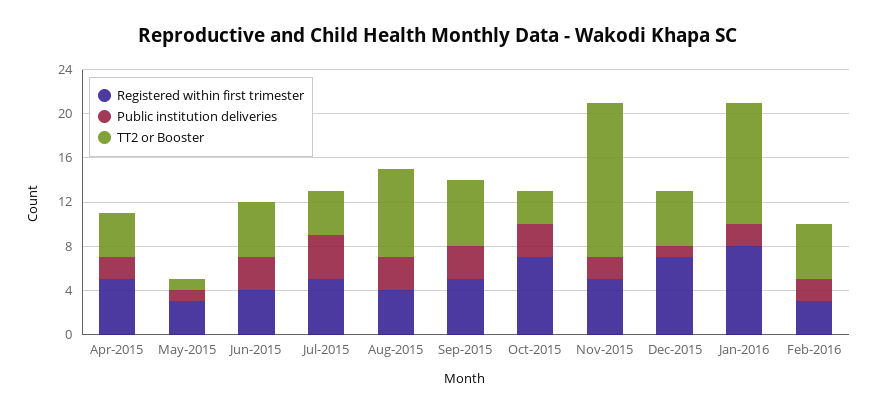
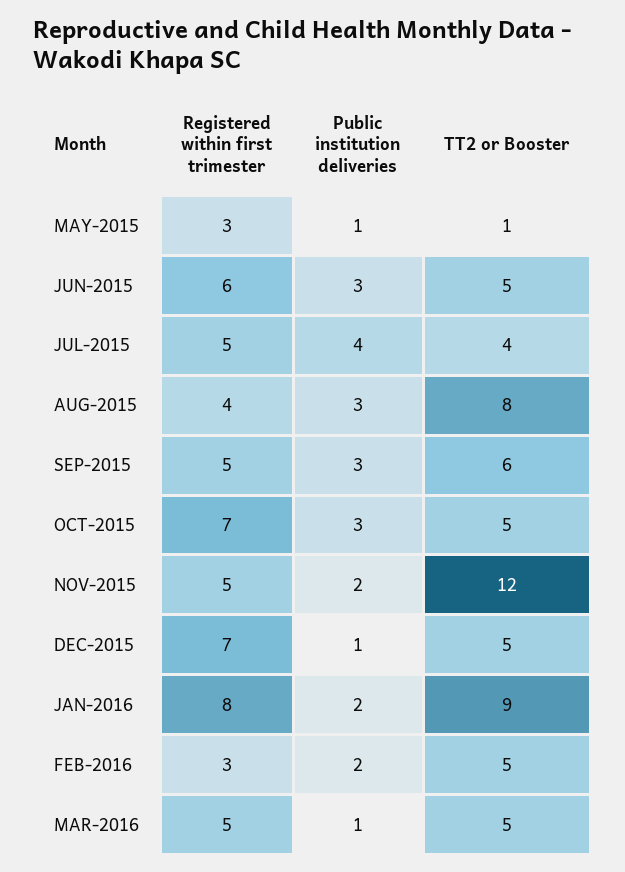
Registered within first trimester, Apr-2015: 5 -> none
Public institution deliveries, Apr-2015: 2 -> none
TT2 or Booster, Apr-2015: 4 -> none
Registered within first trimester, Jun-2015: 4 -> 6
TT2 or Booster, Oct-2015: 3 -> 5
TT2 or Booster, Nov-2015: 14 -> 12
TT2 or Booster, Jan-2016: 11 -> 9
Registered within first trimester, MAR-2016: none -> 5
Public institution deliveries, MAR-2016: none -> 1
TT2 or Booster, MAR-2016: none -> 5

